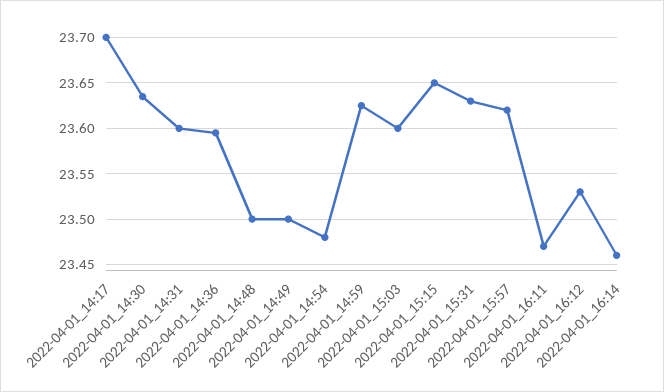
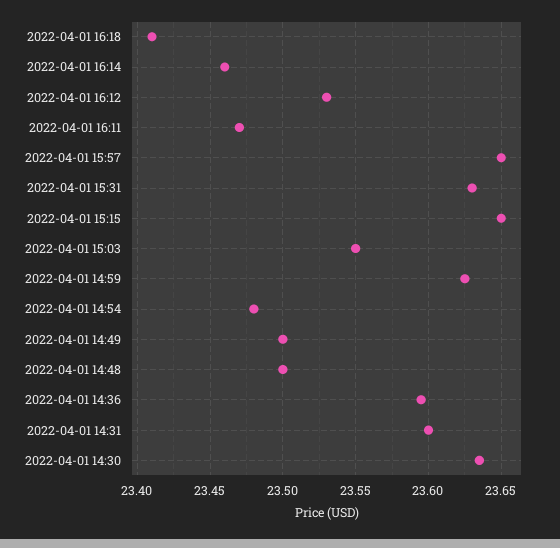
2022-04-01_14:17: 23.7 -> none
2022-04-01_15:03: 23.6 -> 23.55
2022-04-01_15:57: 23.62 -> 23.65
2022-04-01 16:18: none -> 23.41

